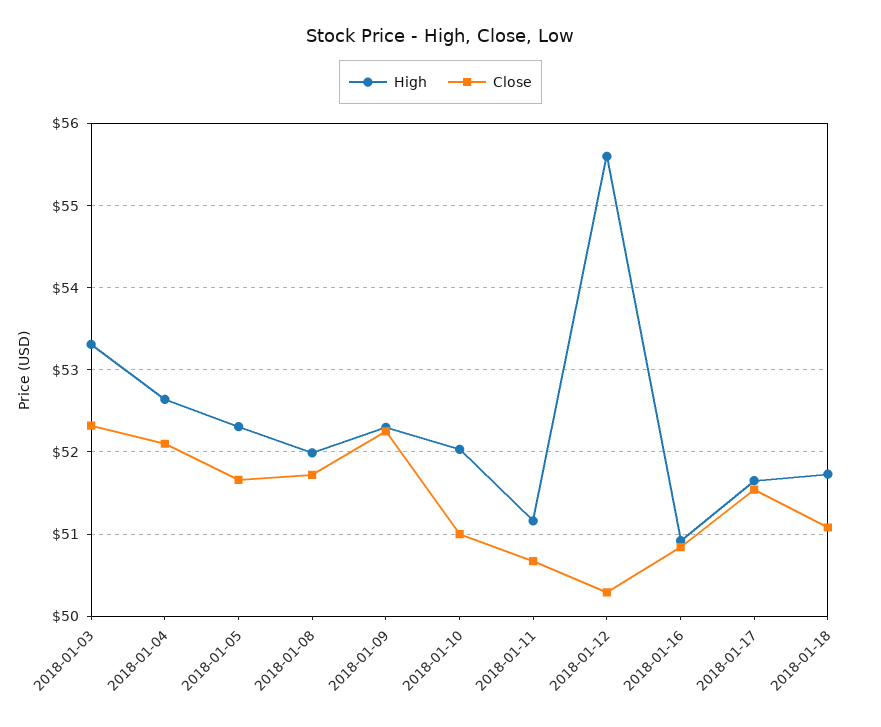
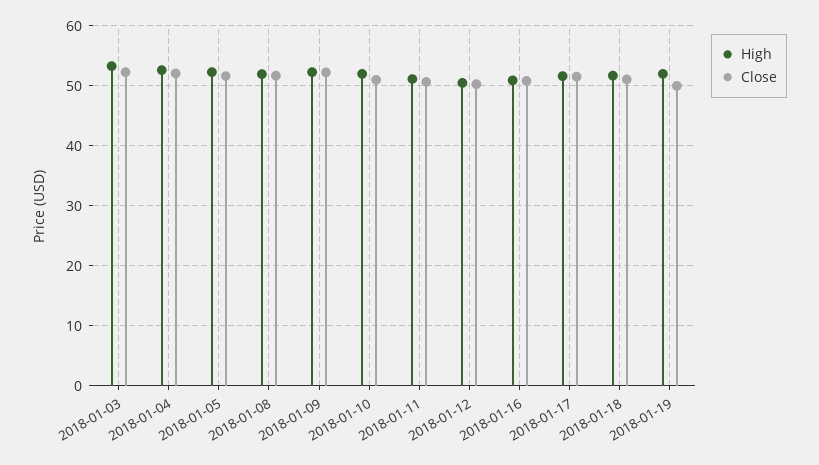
High, 2018-01-12: 55.6 -> 50
High, 2018-01-19: none -> 52
Close, 2018-01-19: none -> 50

